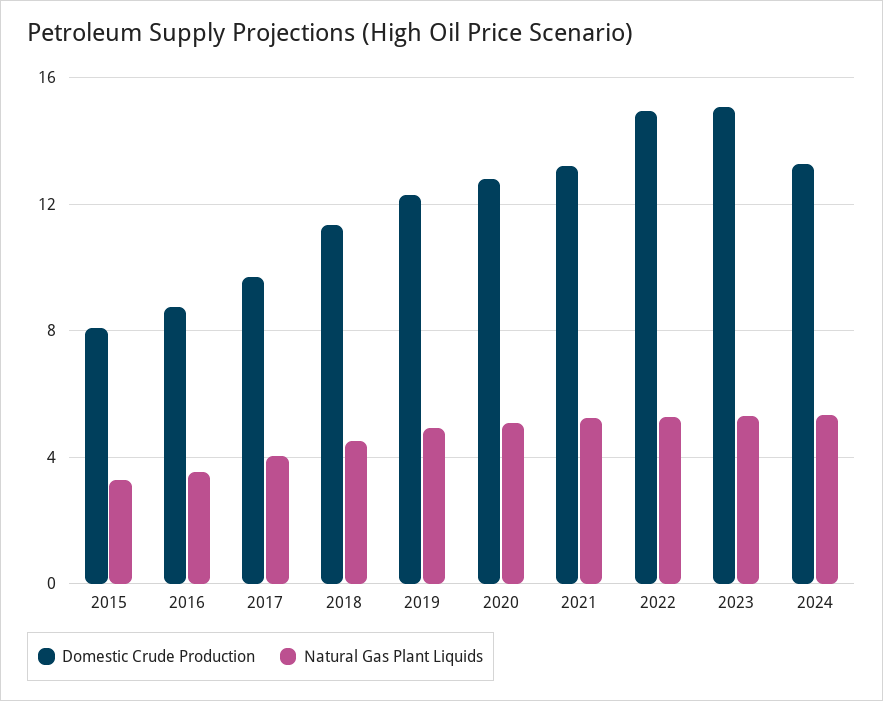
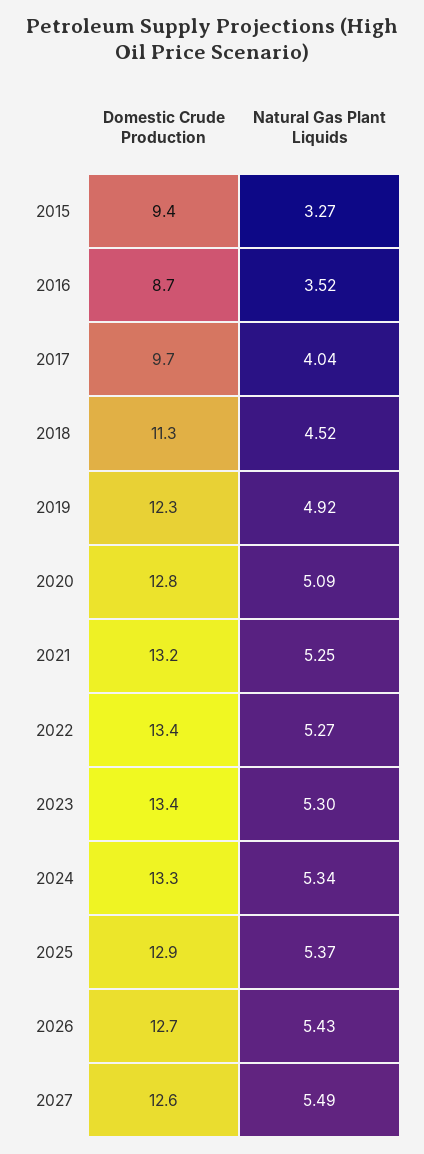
Domestic Crude Production, 2015: 8 -> 9.4
Domestic Crude Production, 2022: 15 -> 13.4
Domestic Crude Production, 2023: 15 -> 13.4
Domestic Crude Production, 2025: none -> 12.9
Natural Gas Plant Liquids, 2025: none -> 5.37
Domestic Crude Production, 2026: none -> 12.7
Natural Gas Plant Liquids, 2026: none -> 5.43
Domestic Crude Production, 2027: none -> 12.6
Natural Gas Plant Liquids, 2027: none -> 5.49

